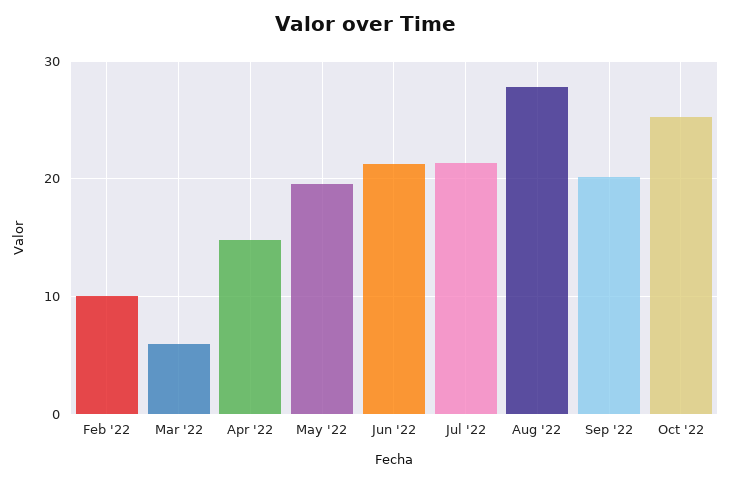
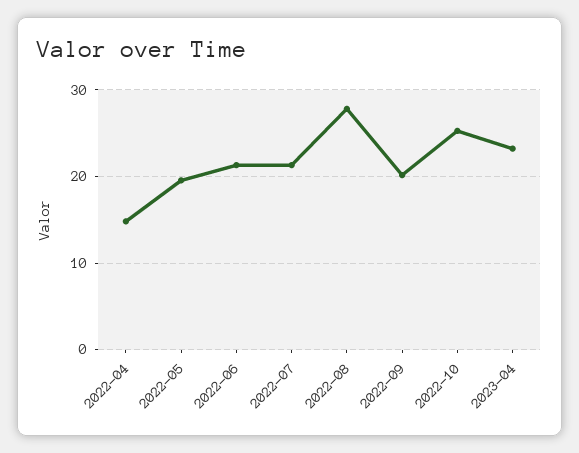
Feb '22: 10 -> none
Mar '22: 6 -> none
2023-04: none -> 23

